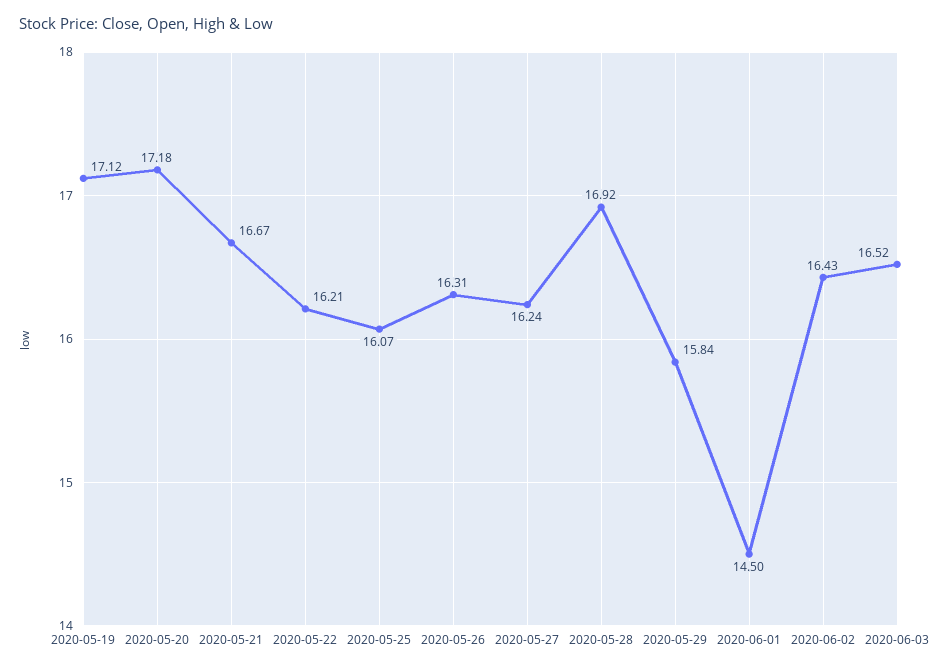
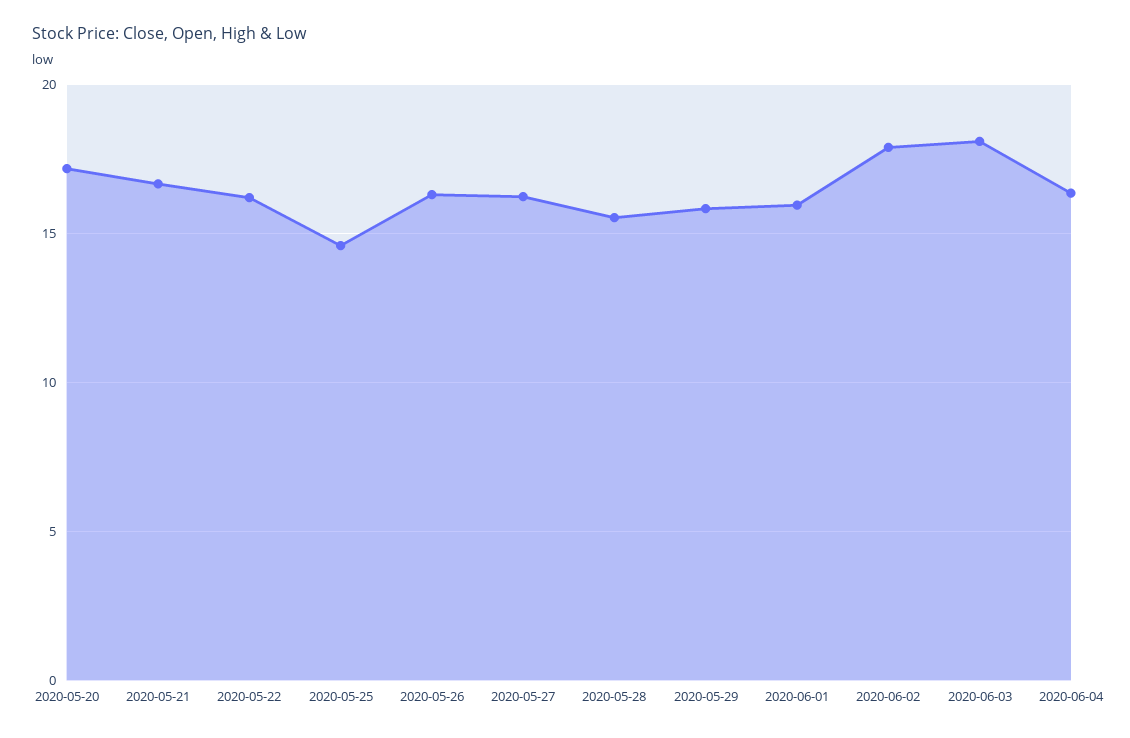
2020-05-19: 17.12 -> none
2020-05-25: 16.07 -> 14.5
2020-05-28: 16.92 -> 15.5
2020-06-01: 14.5 -> 16
2020-06-02: 16.43 -> 18
2020-06-03: 16.52 -> 18
2020-06-04: none -> 16.5

